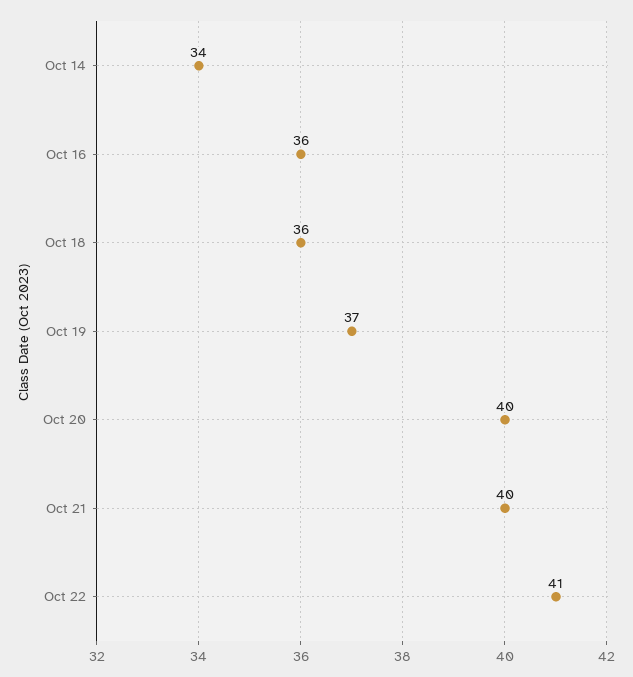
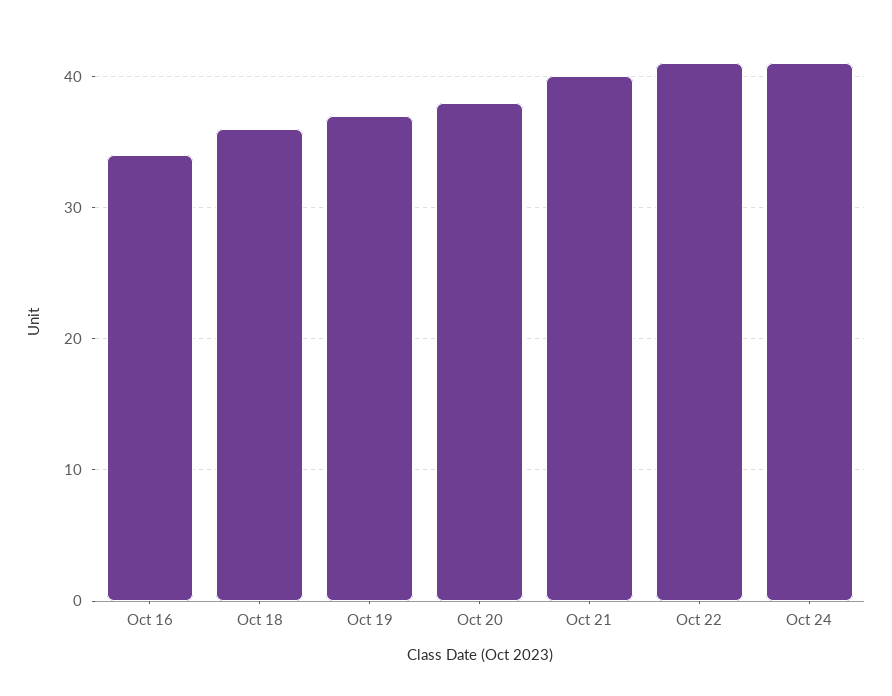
Oct 14: 34 -> none
Oct 16: 36 -> 34
Oct 20: 40 -> 38
Oct 24: none -> 41

